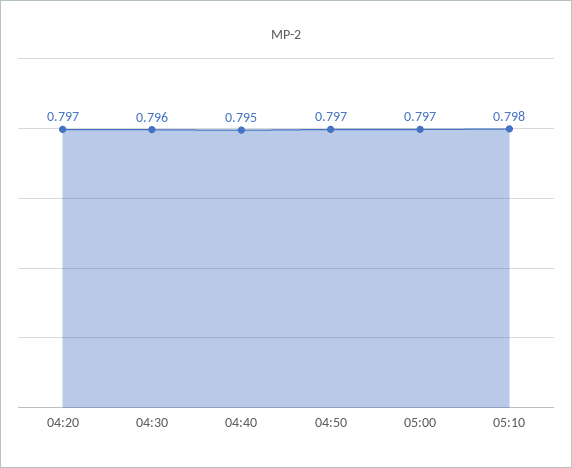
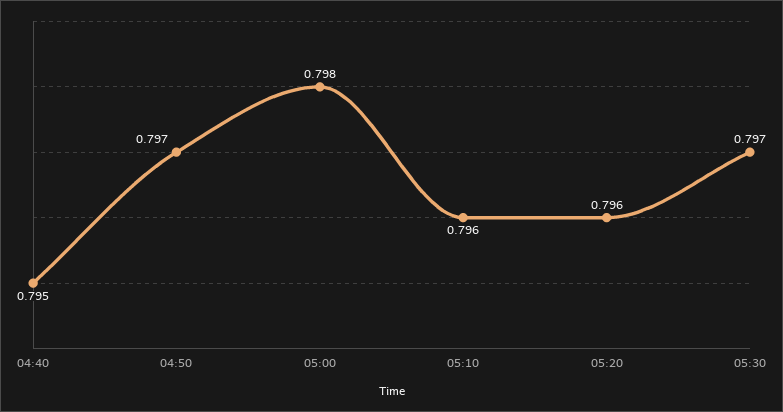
04:20: 0.797 -> none
04:30: 0.796 -> none
05:00: 0.797 -> 0.798
05:10: 0.798 -> 0.796
05:20: none -> 0.796
05:30: none -> 0.797

